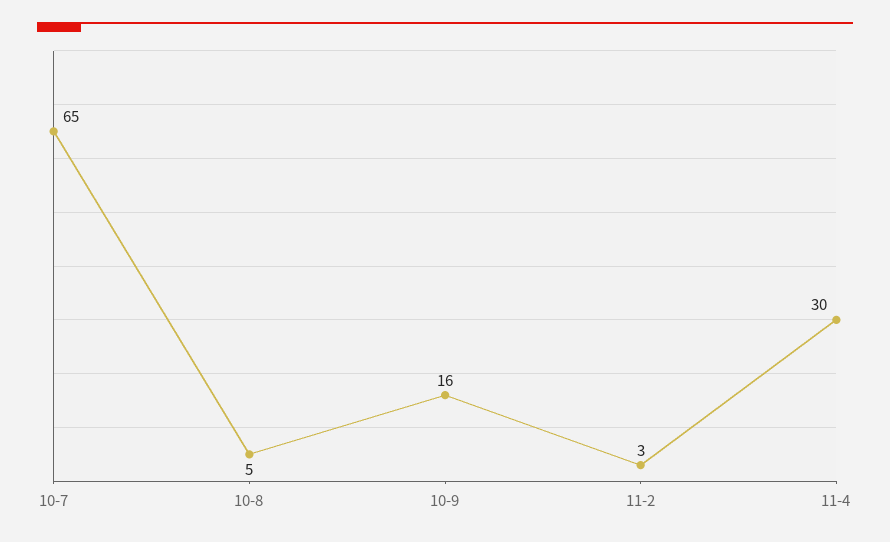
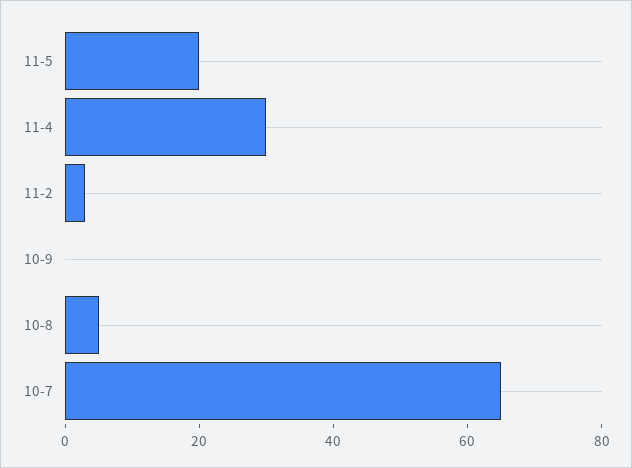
10-9: 16 -> 0
11-5: none -> 20

